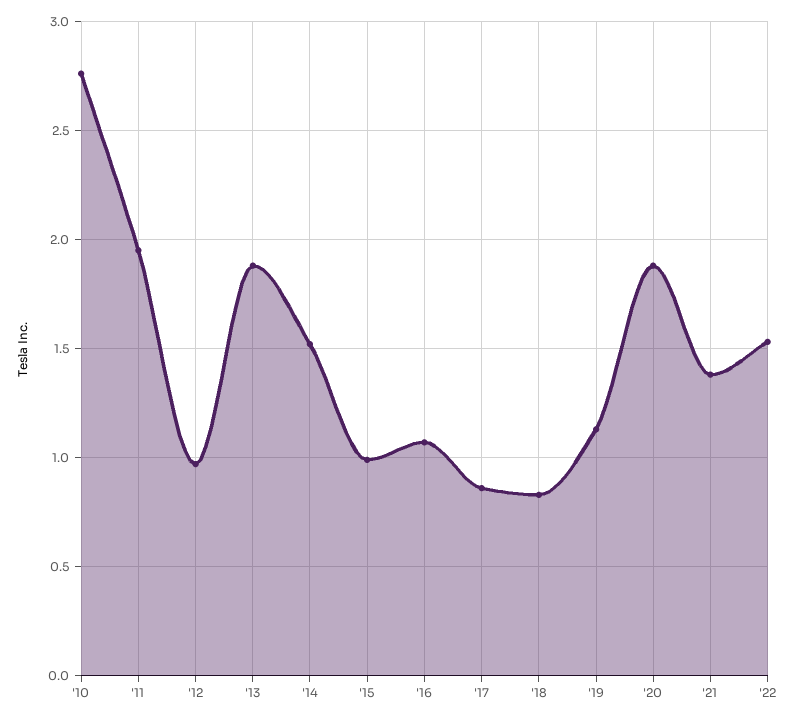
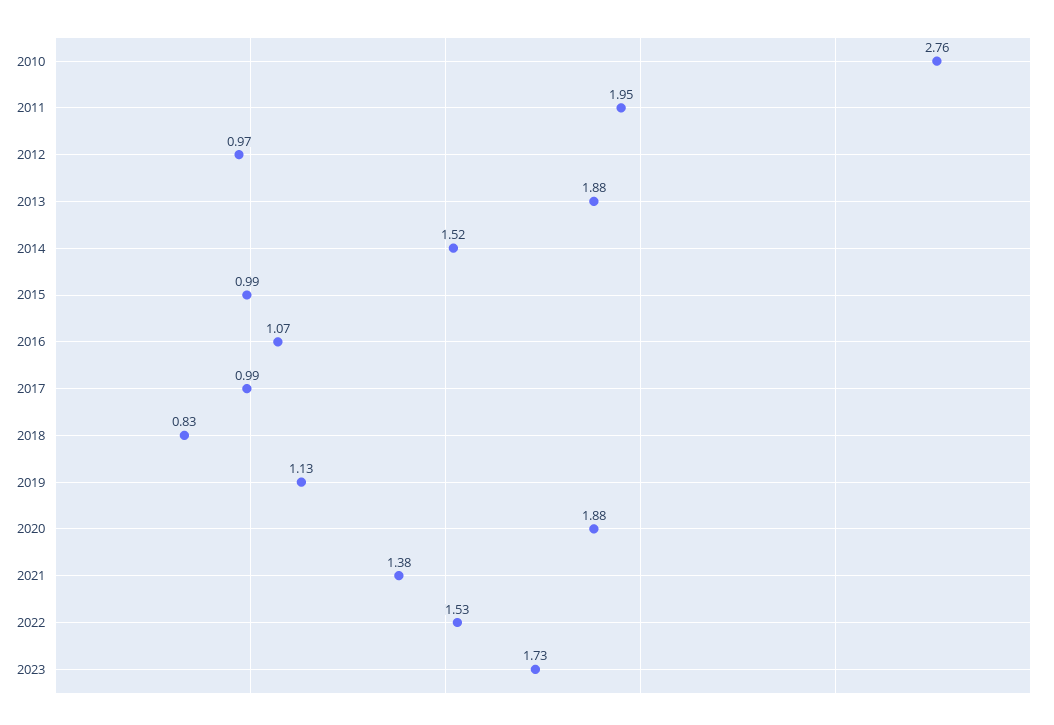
'17: 0.85 -> 0.99
2023: none -> 1.73

